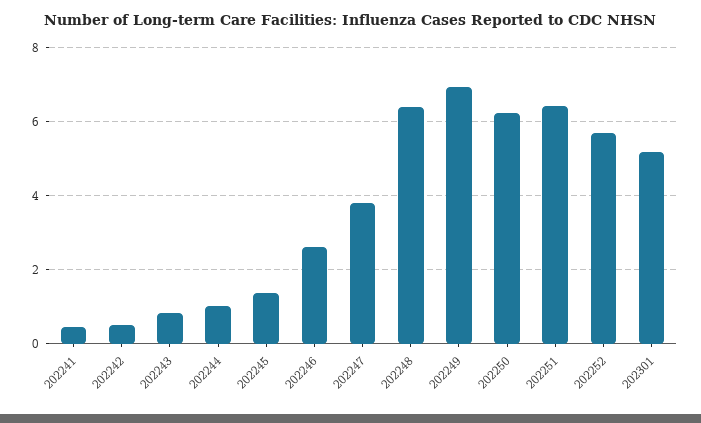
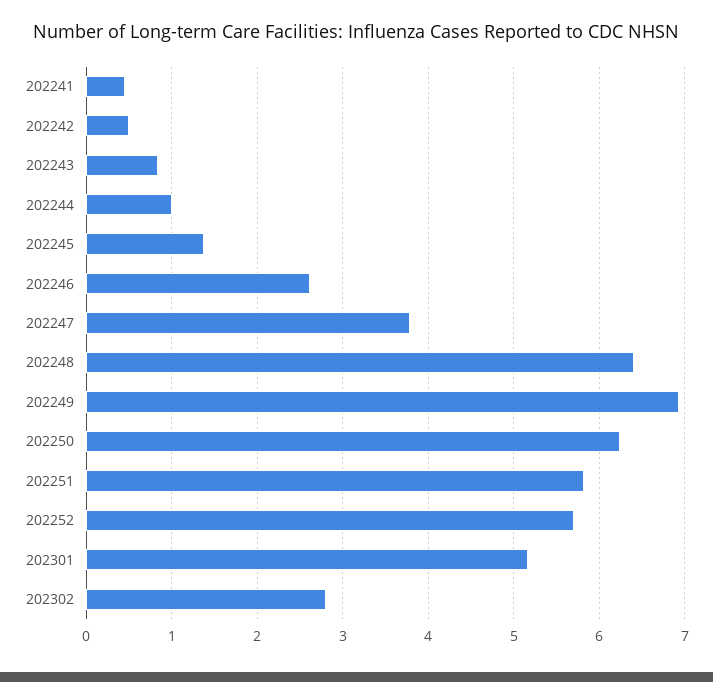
202251: 6.4 -> 5.8
202302: none -> 2.8

